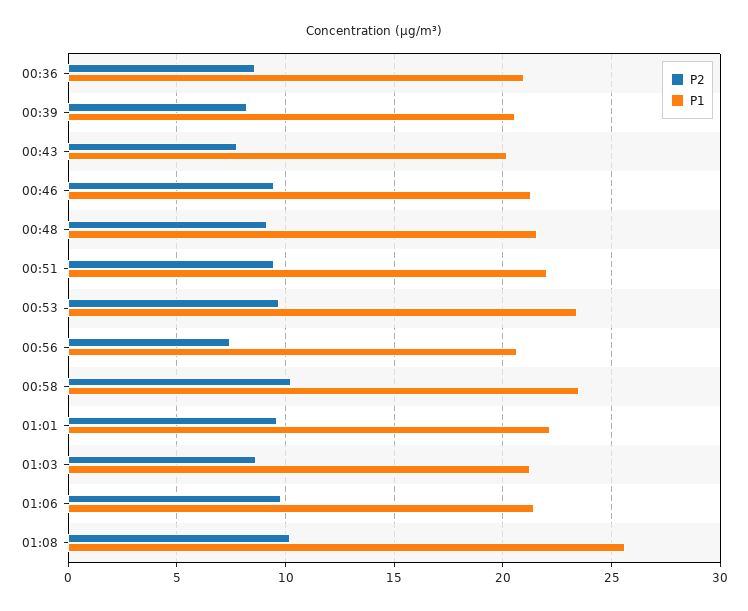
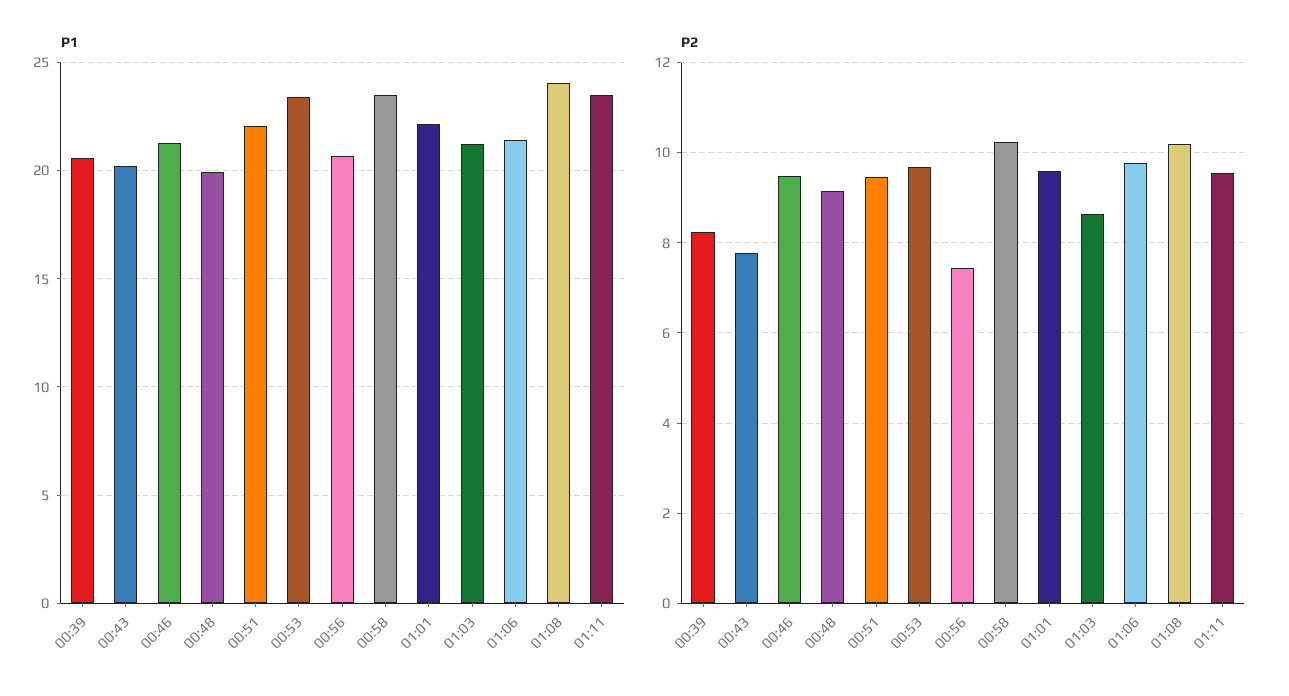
P2, 00:36: 8.5 -> none
P1, 00:36: 21 -> none
P1, 00:48: 21.5 -> 20
P1, 01:08: 25.5 -> 24
P1, 01:11: none -> 23.5
P2, 01:11: none -> 9.6

